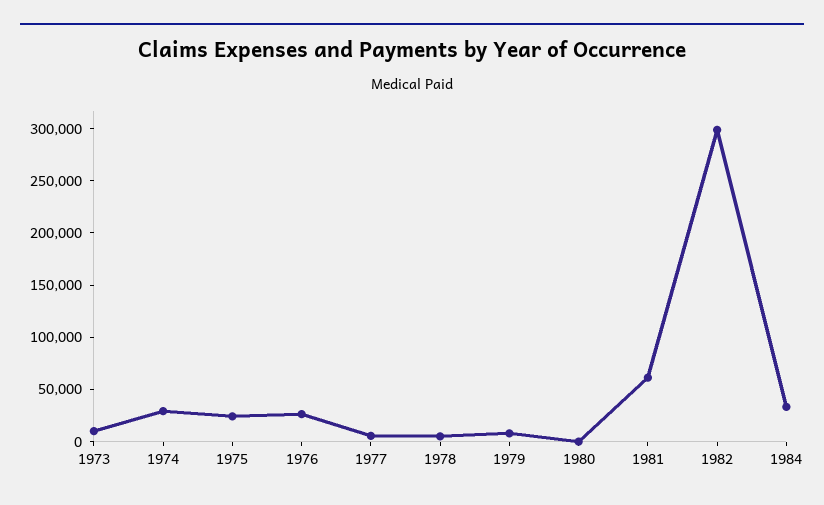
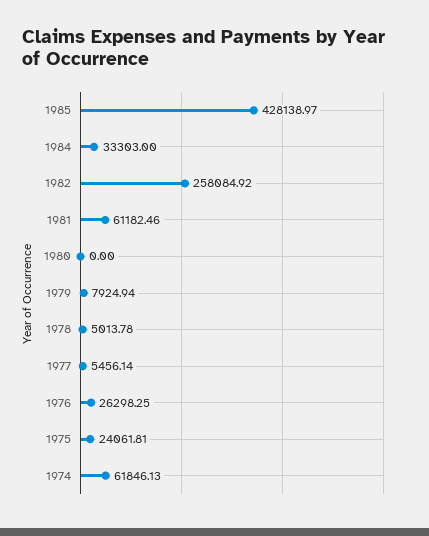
1973: 10000 -> none
1974: 30000 -> 61846.13
1982: 300000 -> 258084.92
1985: none -> 428138.97

